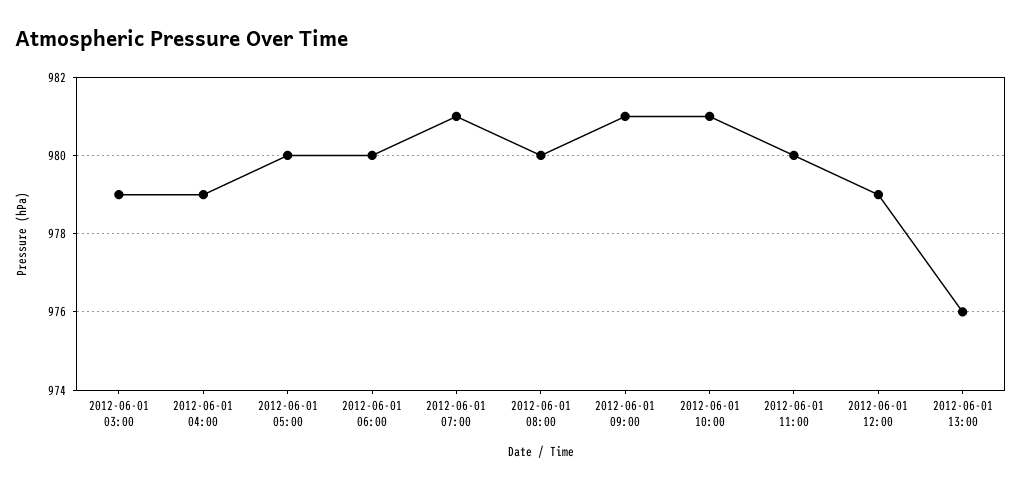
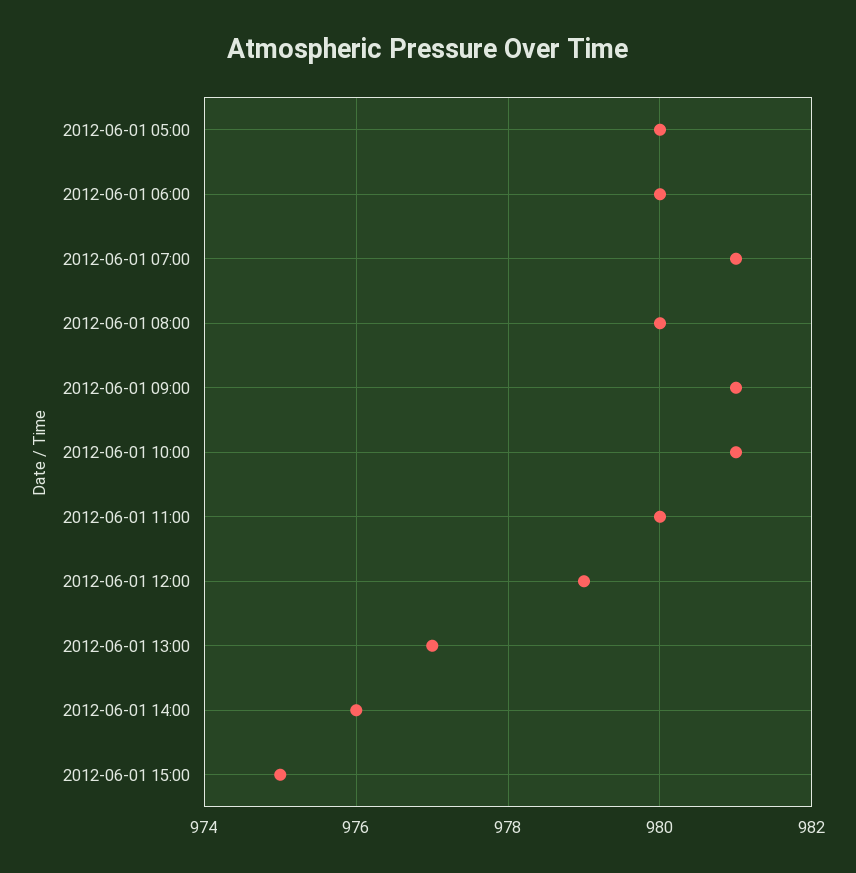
2012-06-01 03:00: 979 -> none
2012-06-01 04:00: 979 -> none
2012-06-01 13:00: 976 -> 977
2012-06-01 14:00: none -> 976
2012-06-01 15:00: none -> 975

